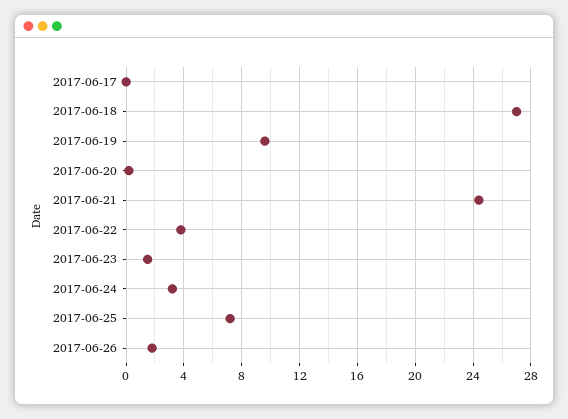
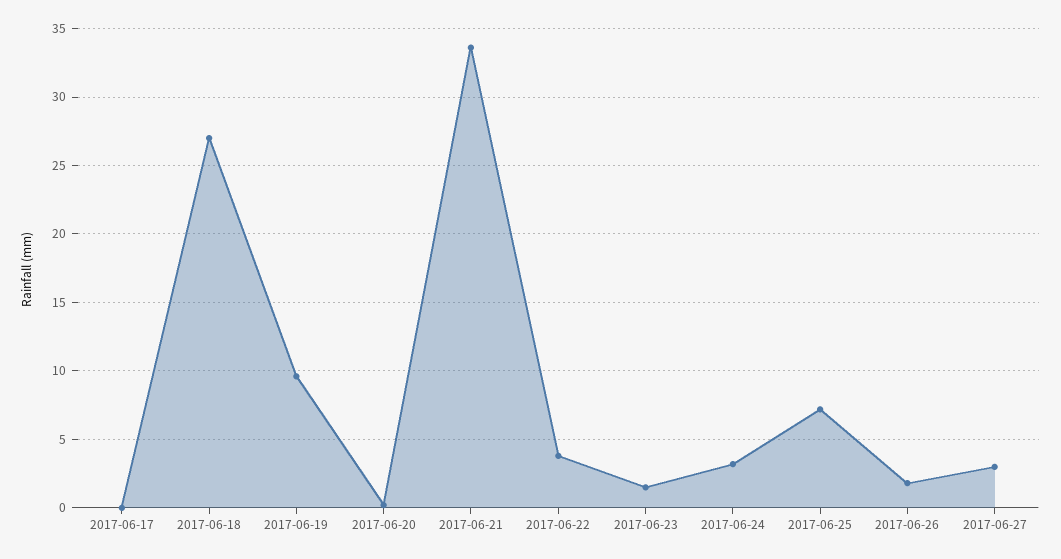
2017-06-21: 24.5 -> 33.5
2017-06-27: none -> 3

